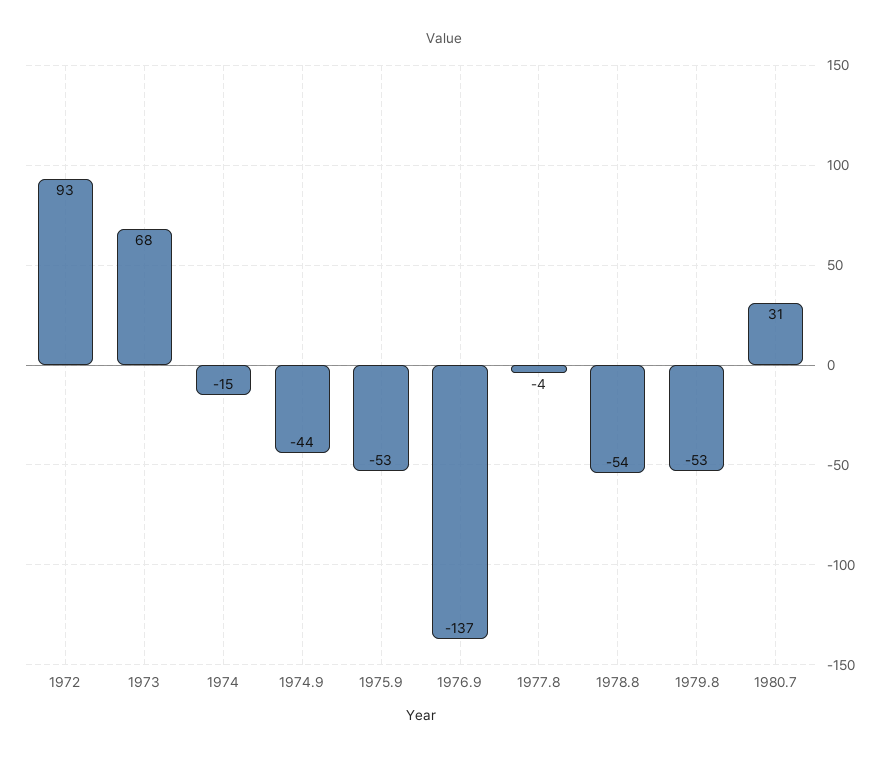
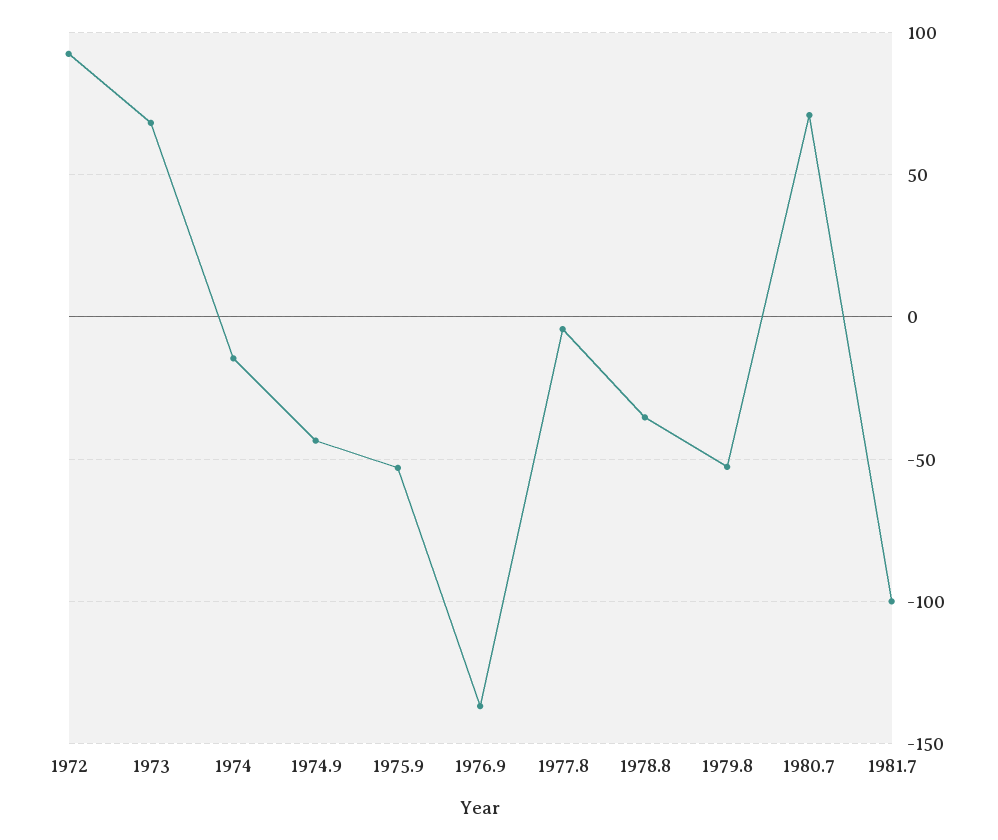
1978.8: -54 -> -35
1980.7: 31 -> 70
1981.7: none -> -100

